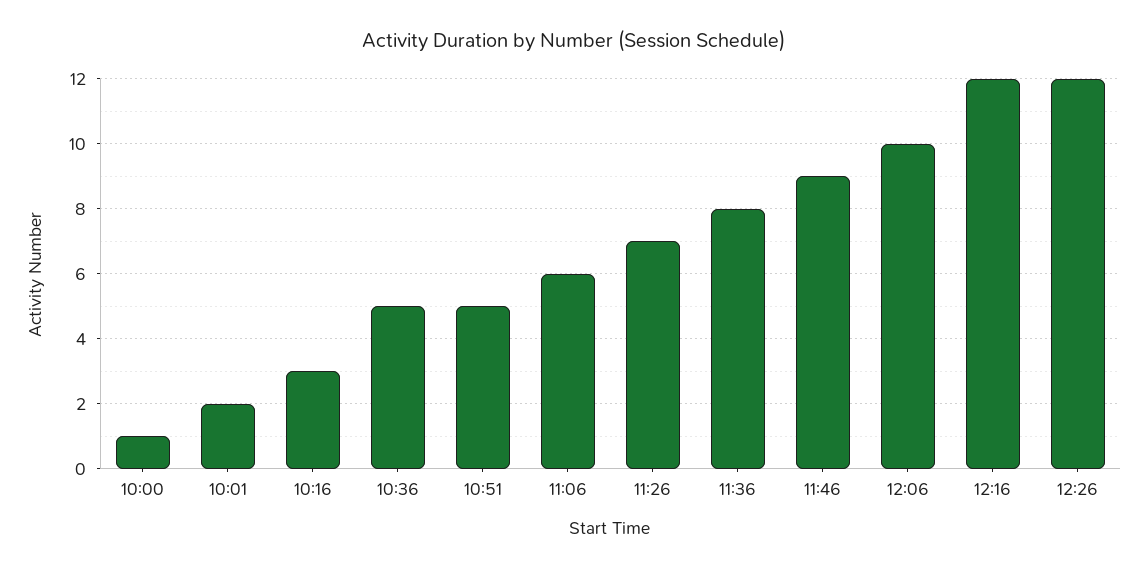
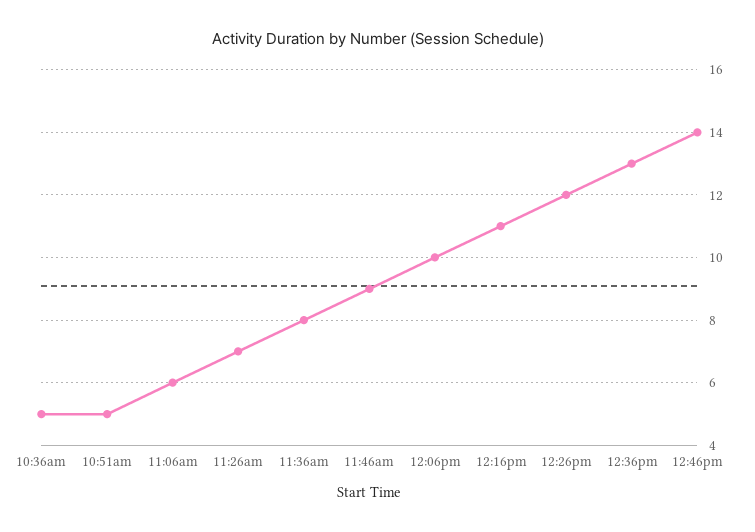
10:00: 1 -> none
10:01: 2 -> none
10:16: 3 -> none
12:16: 12 -> 11
12:36pm: none -> 13
12:46pm: none -> 14

